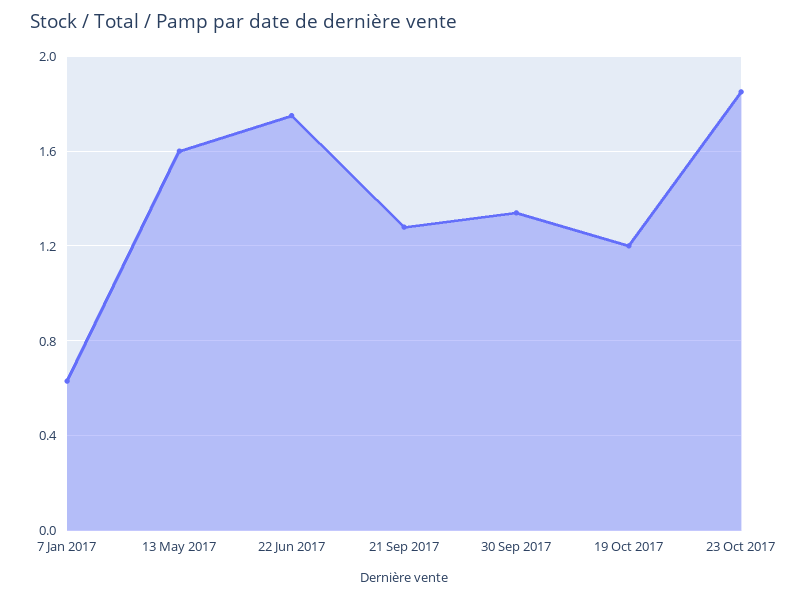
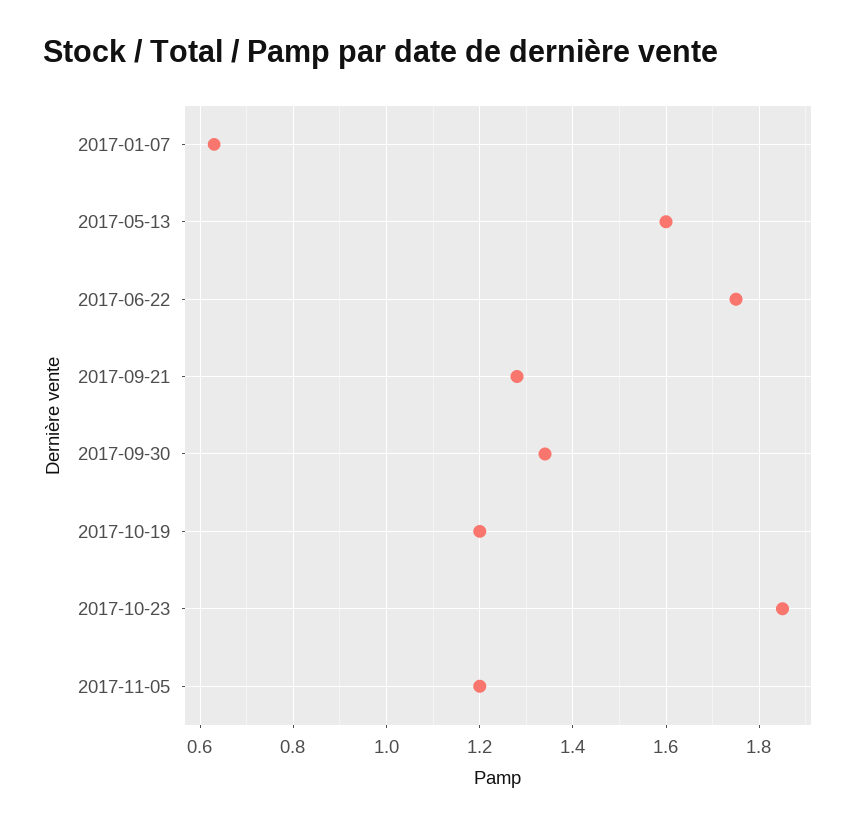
2017-11-05: none -> 1.2

